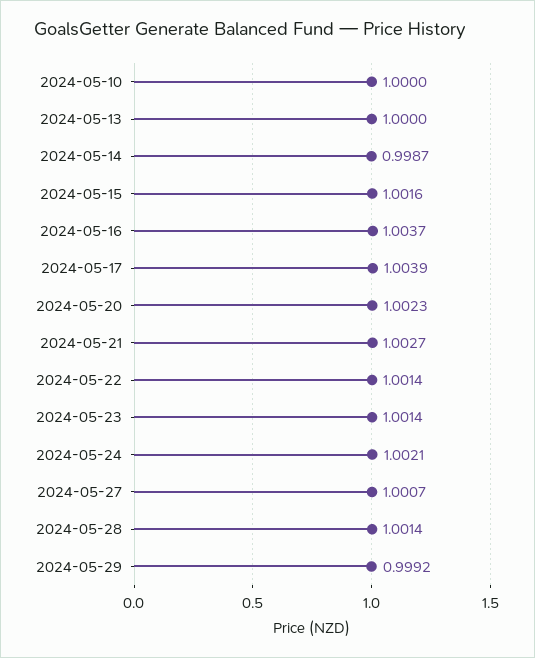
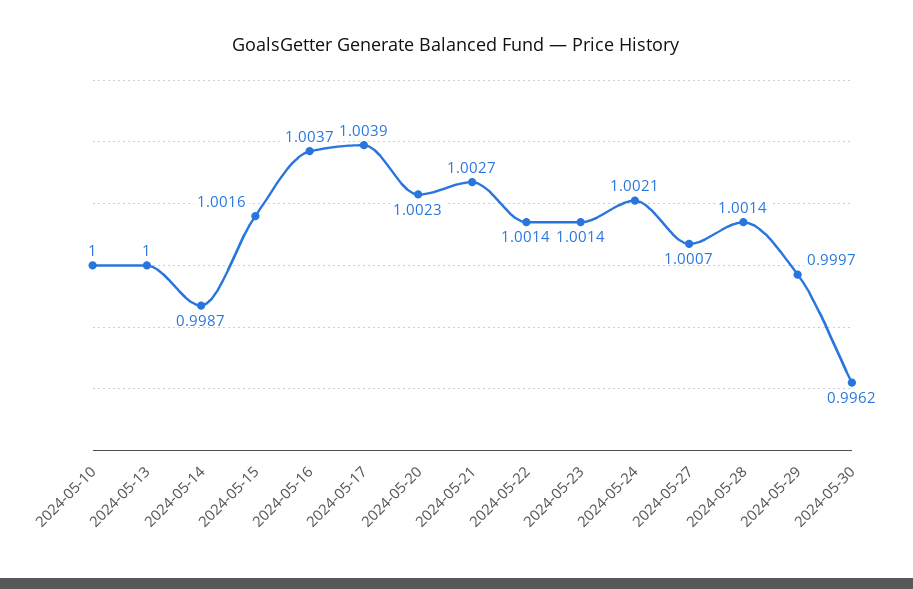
2024-05-29: 0.9992 -> 0.9997
2024-05-30: none -> 0.9962

